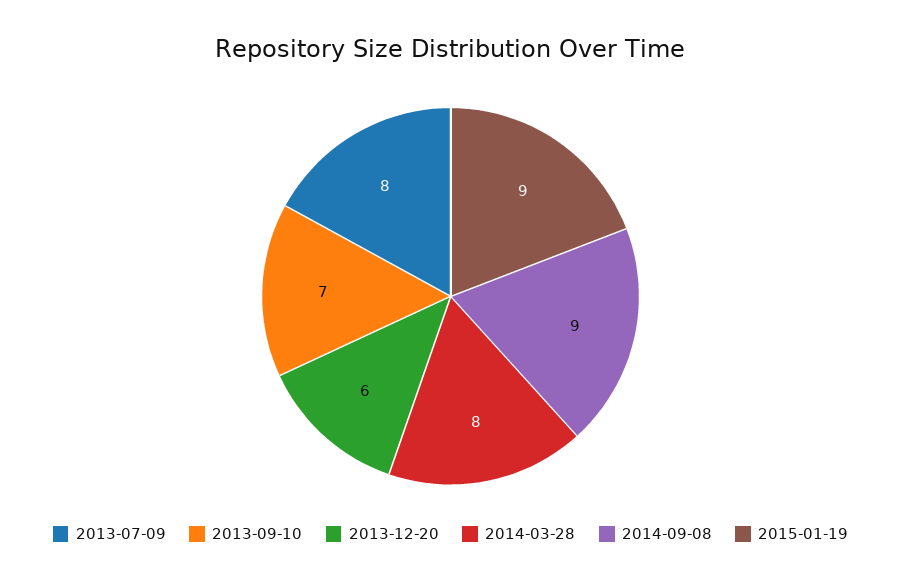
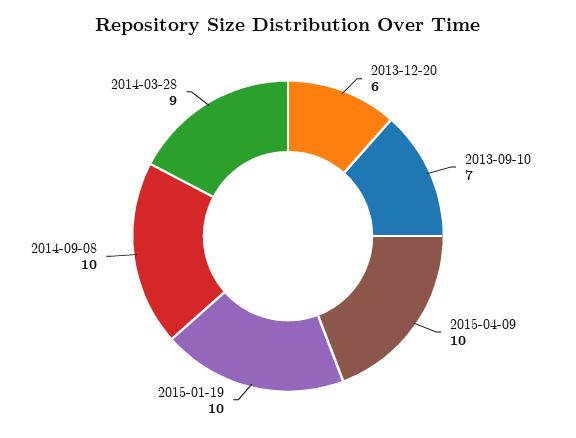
2013-07-09: 8 -> none
2014-03-28: 8 -> 9
2014-09-08: 9 -> 10
2015-01-19: 9 -> 10
2015-04-09: none -> 10

